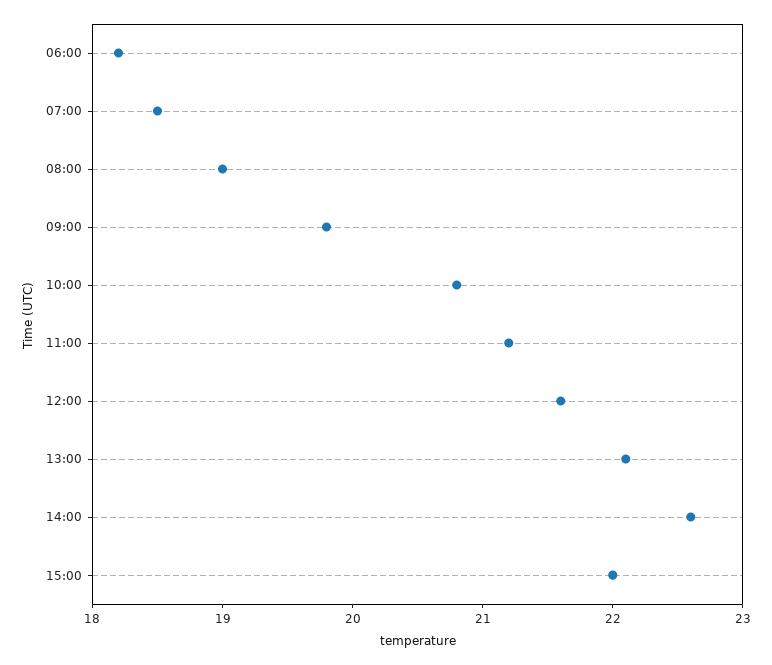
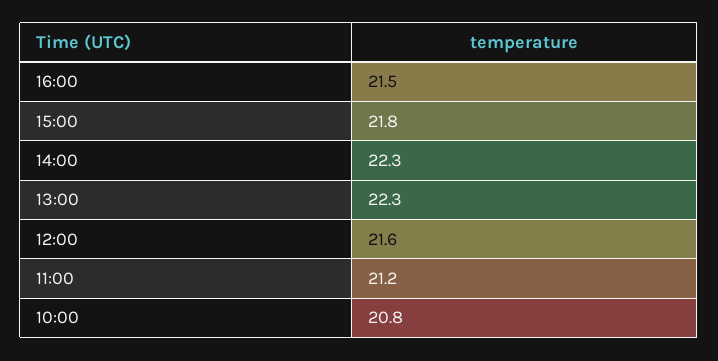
06:00: 18.2 -> none
07:00: 18.5 -> none
08:00: 19 -> none
09:00: 19.8 -> none
13:00: 22.1 -> 22.3
14:00: 22.6 -> 22.3
15:00: 22 -> 21.8
16:00: none -> 21.5

